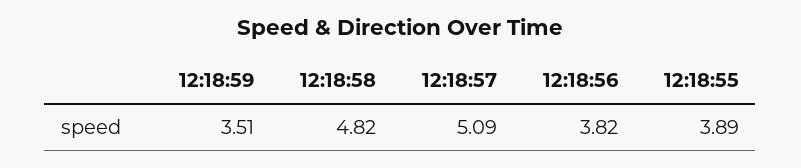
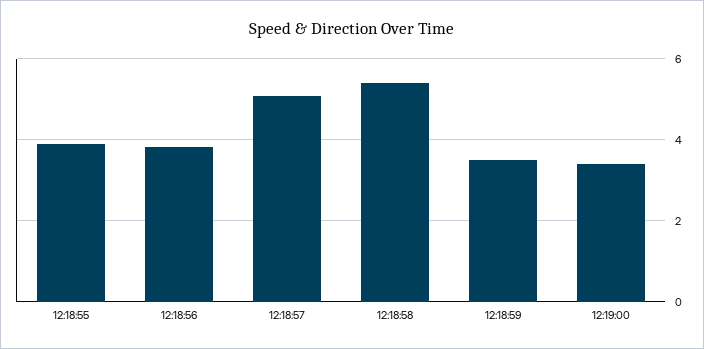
12:18:58: 4.82 -> 5.4
12:19:00: none -> 3.4

